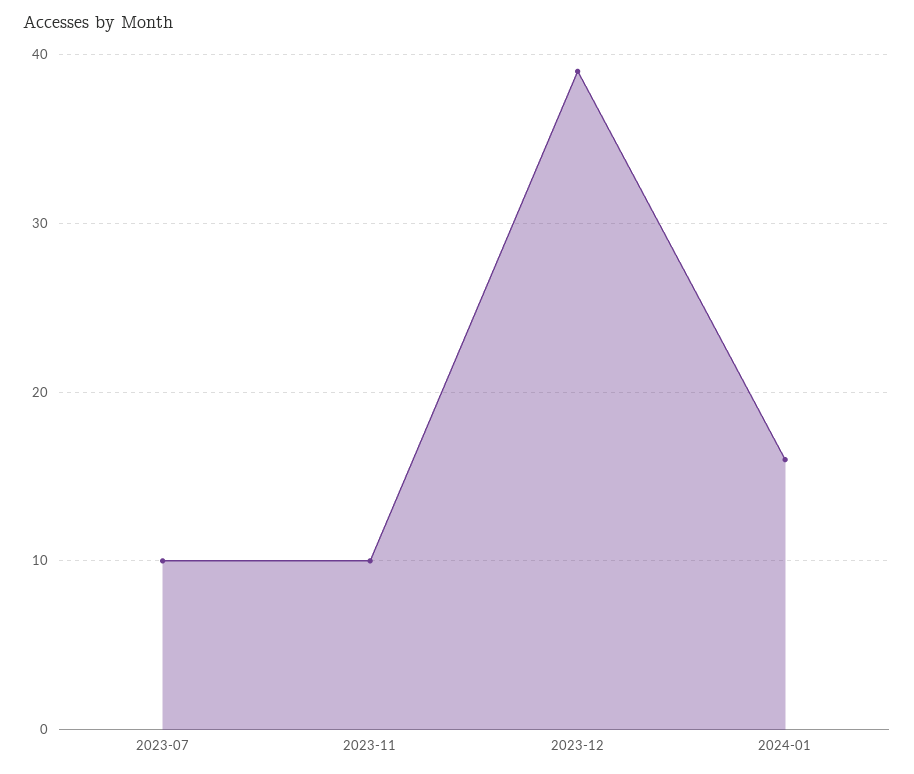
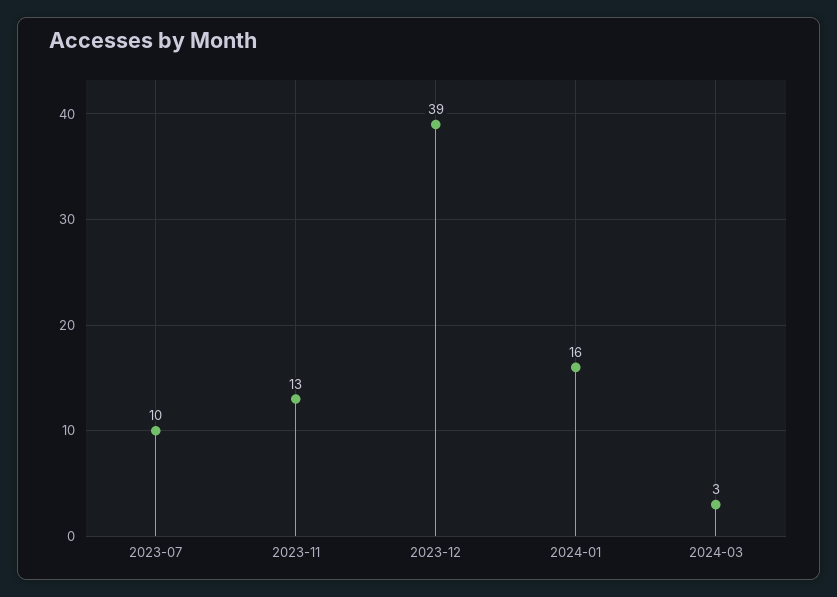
2023-11: 10 -> 13
2024-03: none -> 3

